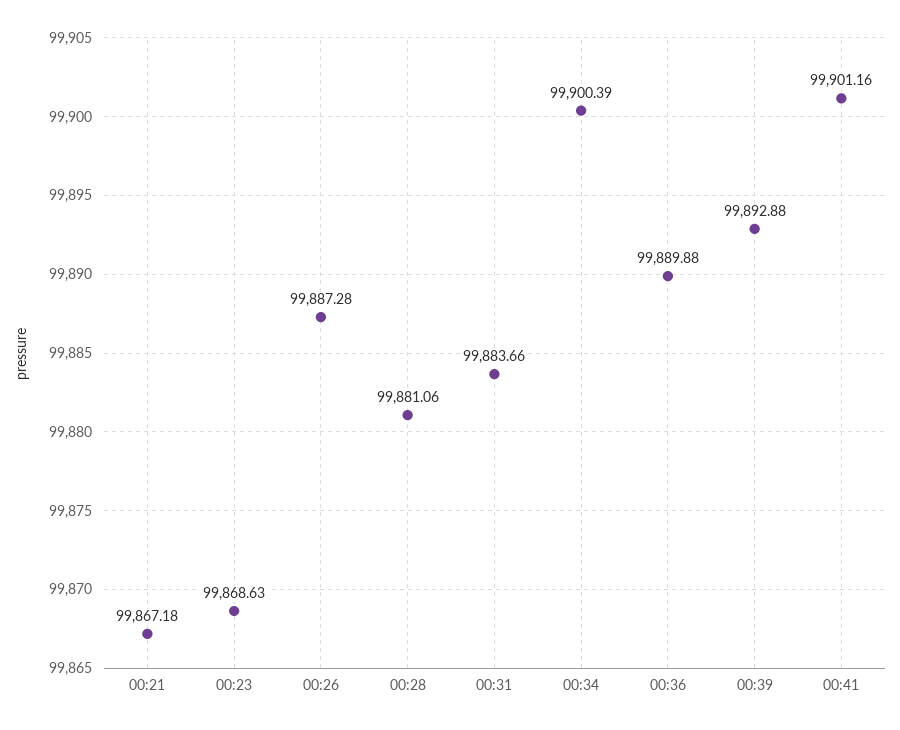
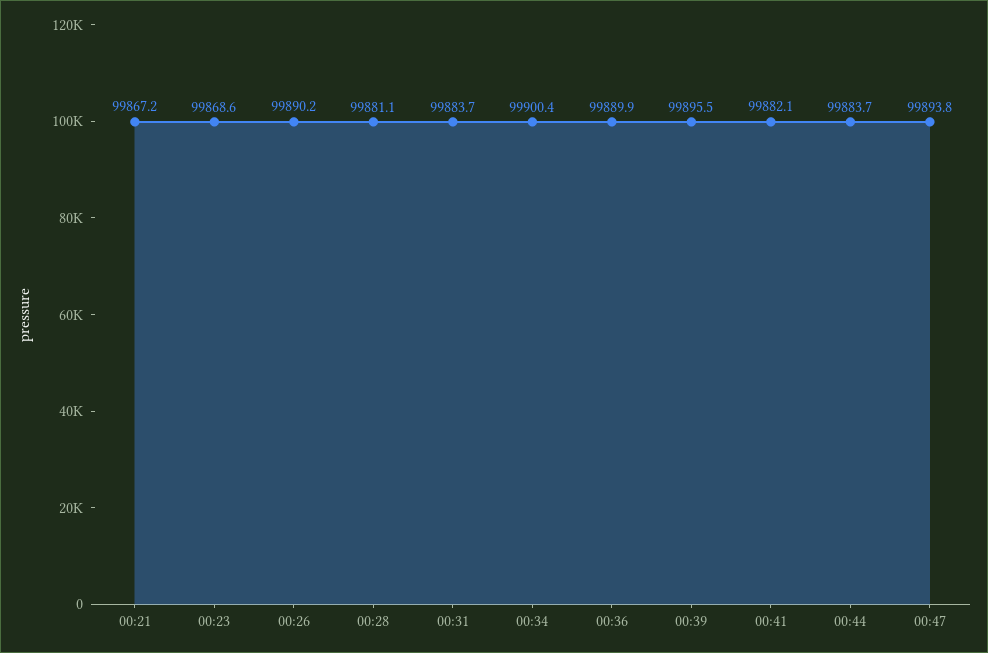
00:26: 99887.28 -> 99890.2
00:39: 99892.88 -> 99895.5
00:41: 99901.16 -> 99882.1
00:44: none -> 99883.7
00:47: none -> 99893.8

